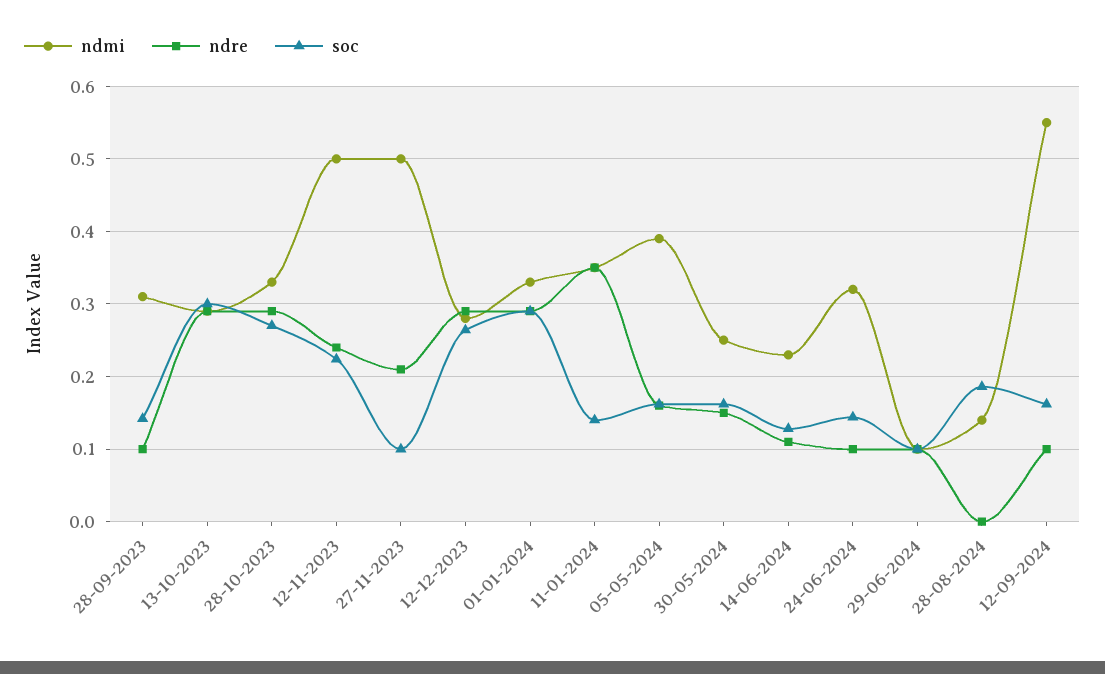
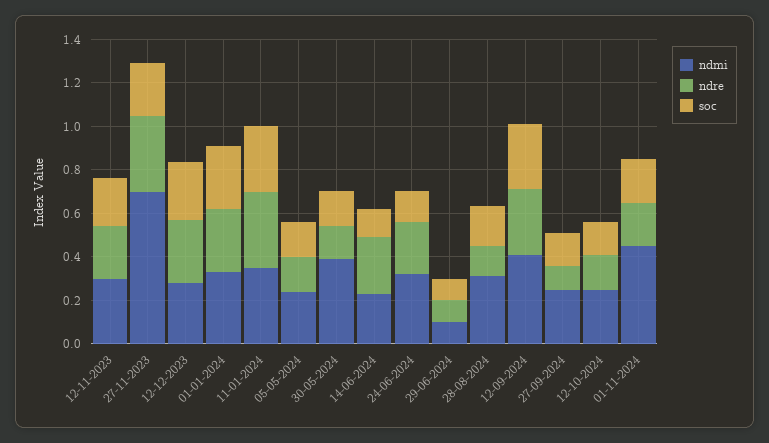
ndmi, 28-09-2023: 0.31 -> none
ndre, 28-09-2023: 0.1 -> none
soc, 28-09-2023: 0.14 -> none
ndmi, 13-10-2023: 0.29 -> none
ndre, 13-10-2023: 0.29 -> none
soc, 13-10-2023: 0.3 -> none
ndmi, 28-10-2023: 0.33 -> none
ndre, 28-10-2023: 0.29 -> none
soc, 28-10-2023: 0.27 -> none
ndmi, 12-11-2023: 0.5 -> 0.3
ndmi, 27-11-2023: 0.5 -> 0.7
ndre, 27-11-2023: 0.21 -> 0.35
soc, 27-11-2023: 0.1 -> 0.25
soc, 11-01-2024: 0.14 -> 0.3
ndmi, 05-05-2024: 0.39 -> 0.25
ndmi, 30-05-2024: 0.25 -> 0.4
ndre, 14-06-2024: 0.11 -> 0.25
ndre, 24-06-2024: 0.1 -> 0.25
ndmi, 28-08-2024: 0.14 -> 0.3
ndre, 28-08-2024: 0 -> 0.15
ndmi, 12-09-2024: 0.55 -> 0.4
ndre, 12-09-2024: 0.1 -> 0.3
soc, 12-09-2024: 0.16 -> 0.3
ndmi, 27-09-2024: none -> 0.25
ndre, 27-09-2024: none -> 0.1
soc, 27-09-2024: none -> 0.15
ndmi, 12-10-2024: none -> 0.25
ndre, 12-10-2024: none -> 0.15
soc, 12-10-2024: none -> 0.15
ndmi, 01-11-2024: none -> 0.45
ndre, 01-11-2024: none -> 0.2
soc, 01-11-2024: none -> 0.2

